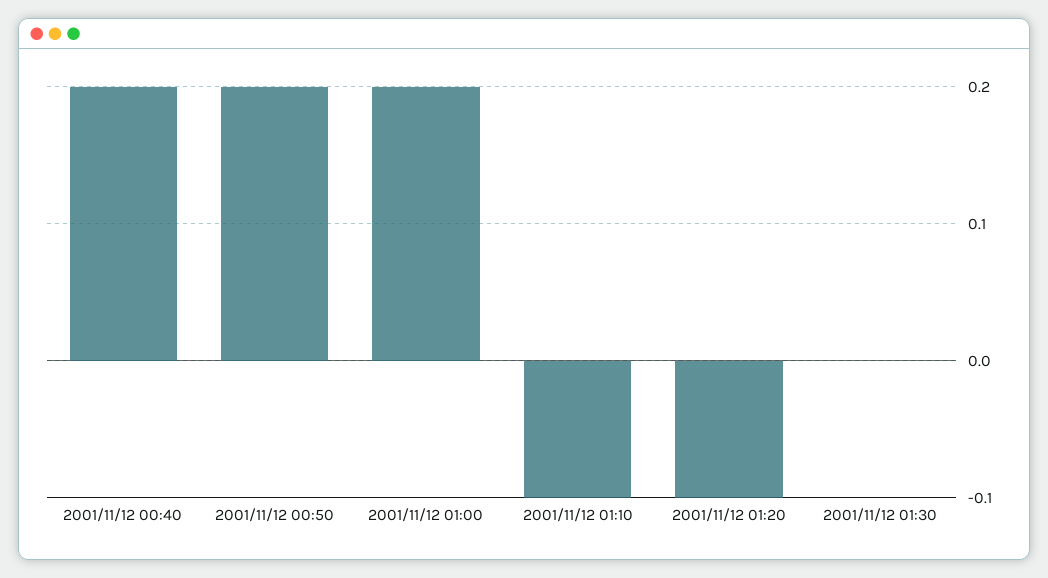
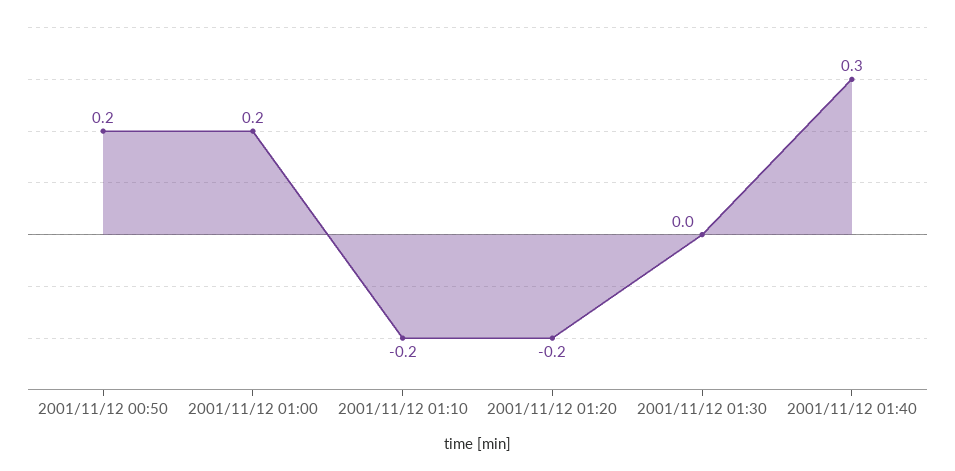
2001/11/12 00:40: 0.2 -> none
2001/11/12 01:10: -0.1 -> -0.2
2001/11/12 01:20: -0.1 -> -0.2
2001/11/12 01:40: none -> 0.3

